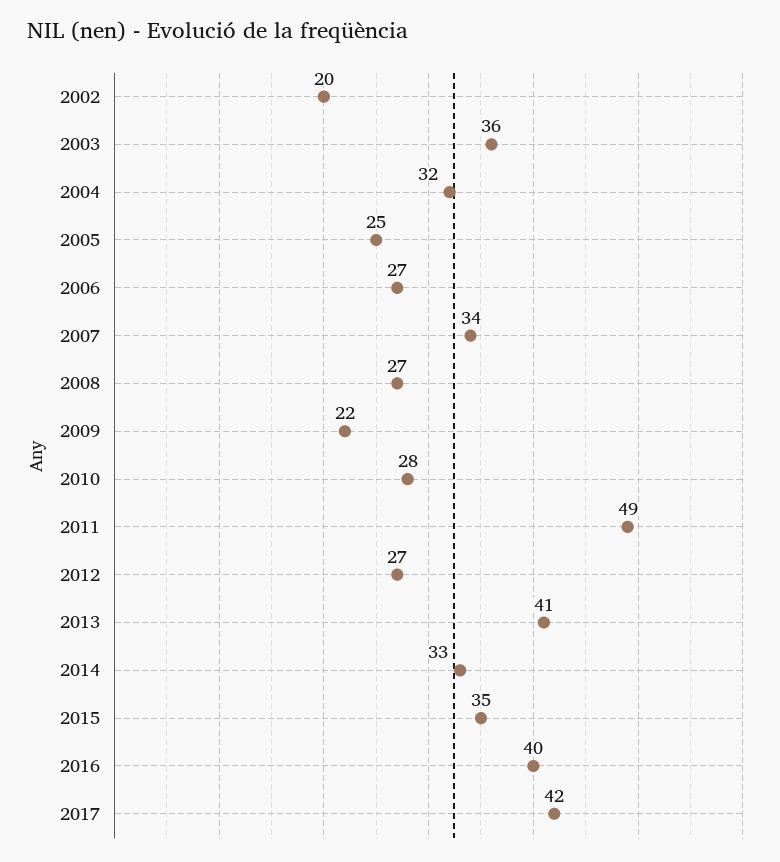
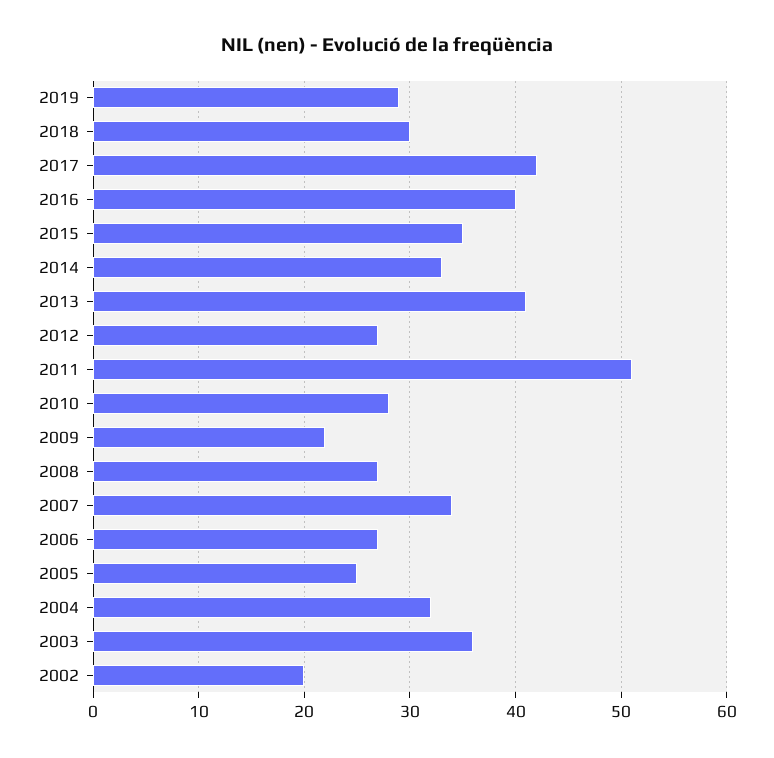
2011: 49 -> 51
2019: none -> 29
2018: none -> 30

